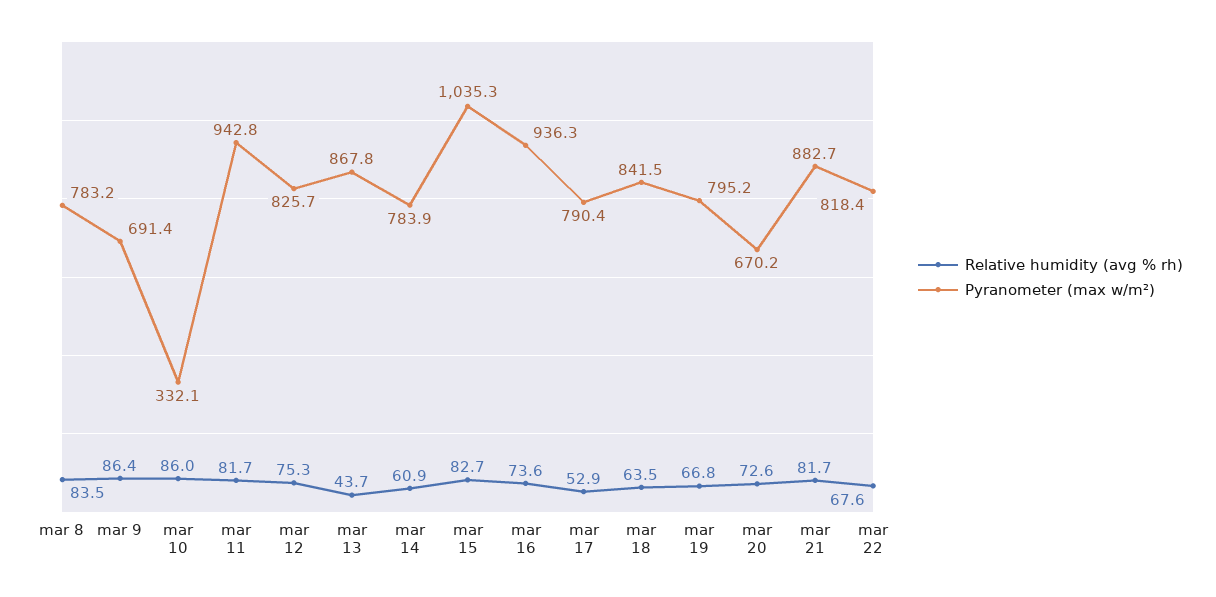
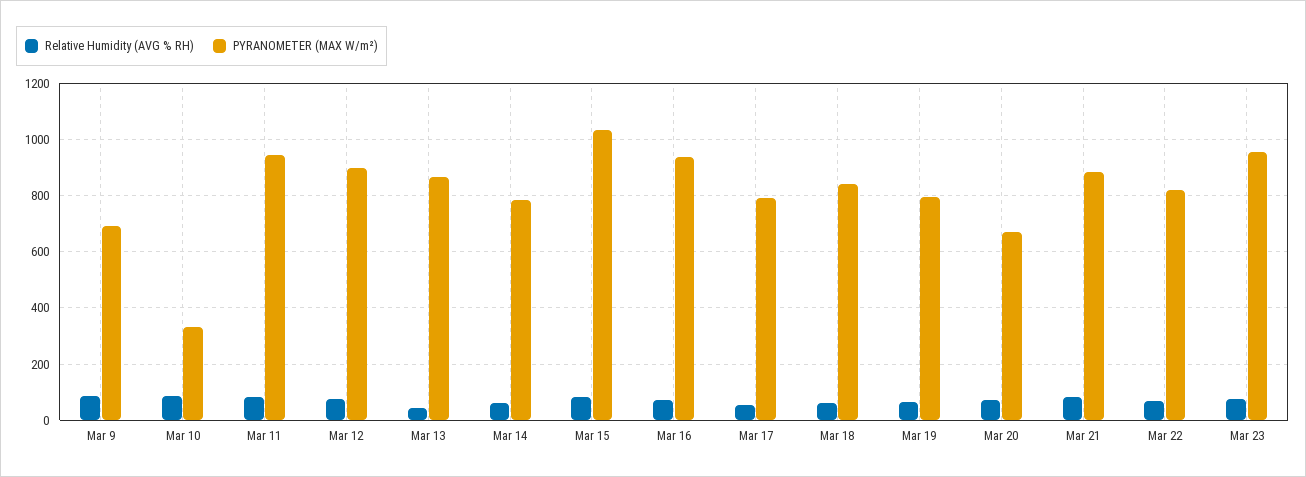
Relative humidity (avg % rh), mar 8: 83.5 -> none
Pyranometer (max w/m²), mar 8: 783.2 -> none
Pyranometer (max w/m²), mar 12: 825.7 -> 900
Relative humidity (avg % rh), Mar 23: none -> 75
Pyranometer (max w/m²), Mar 23: none -> 950

